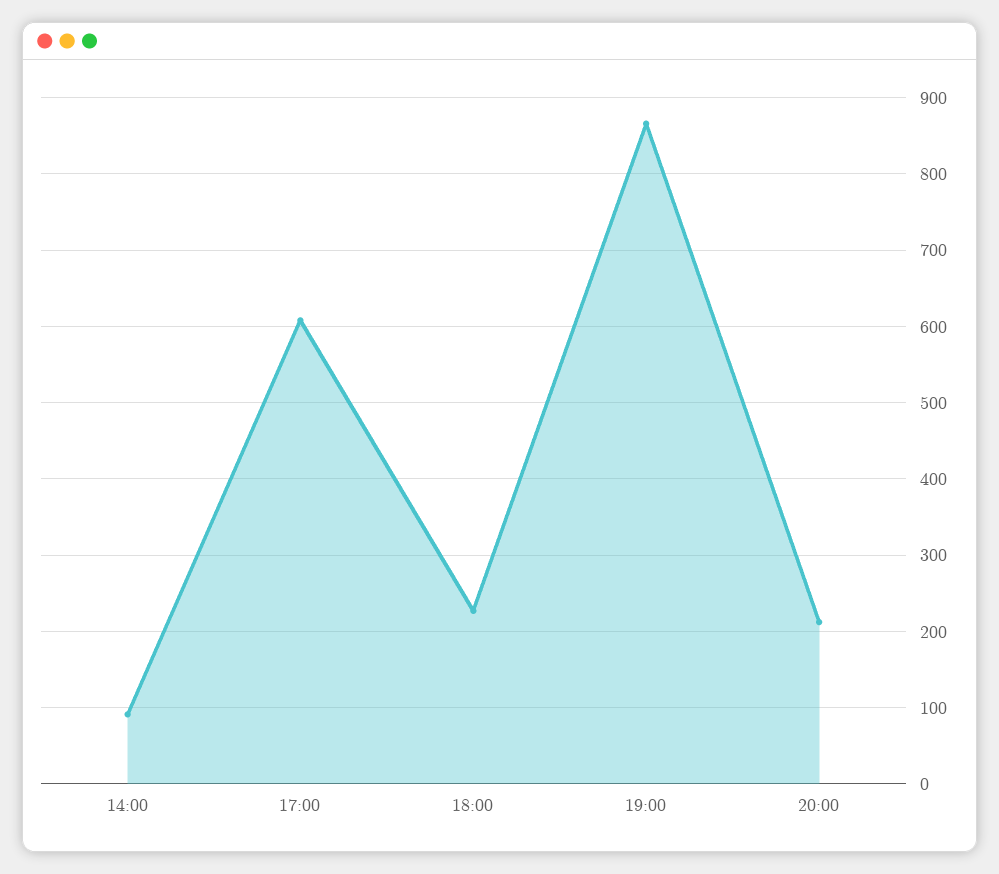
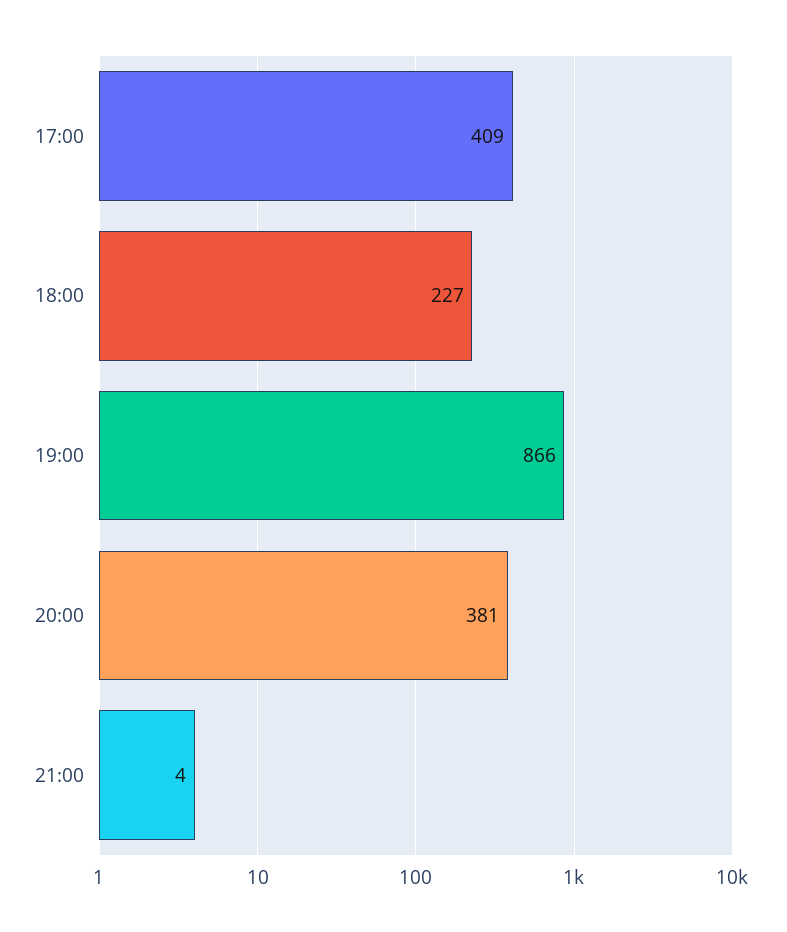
14:00: 90 -> none
17:00: 610 -> 409
20:00: 210 -> 381
21:00: none -> 4

